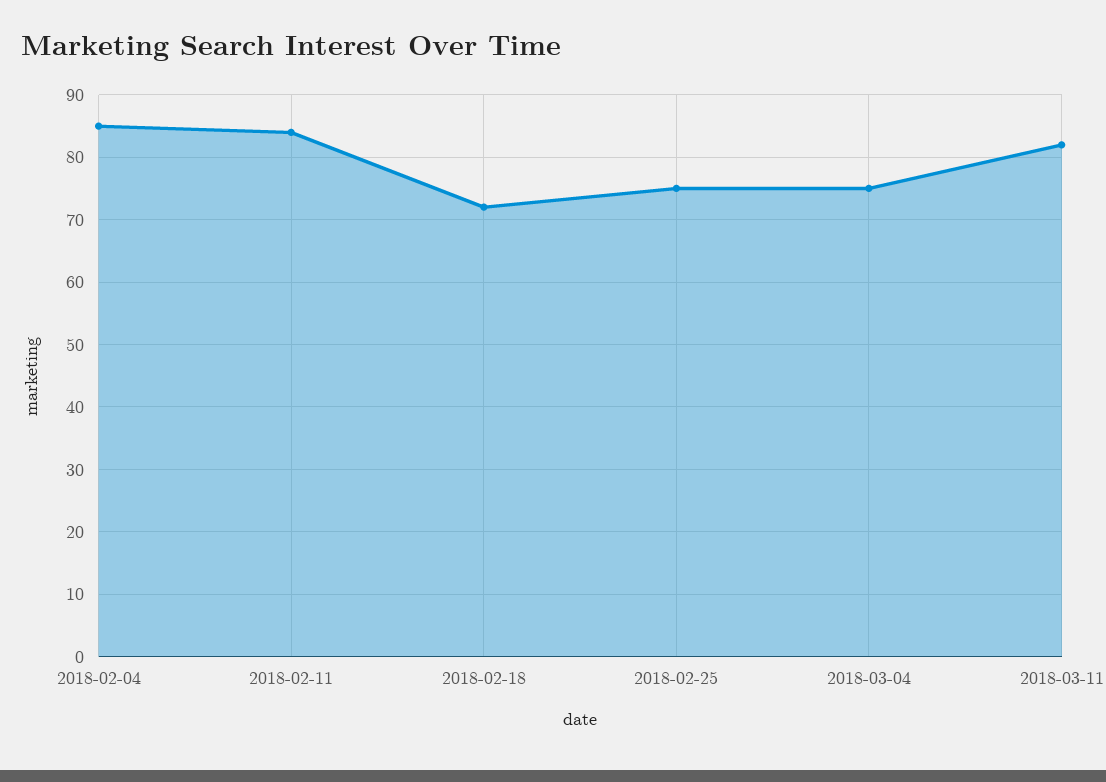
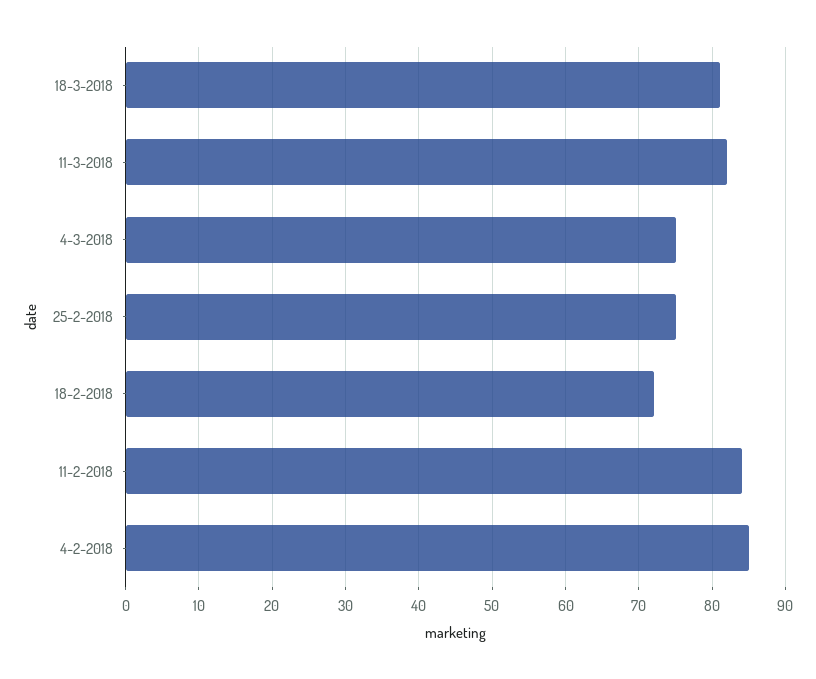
18-3-2018: none -> 81

